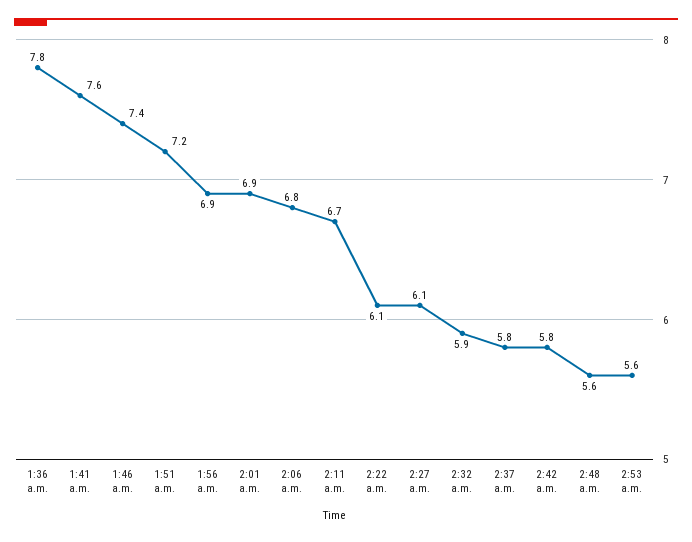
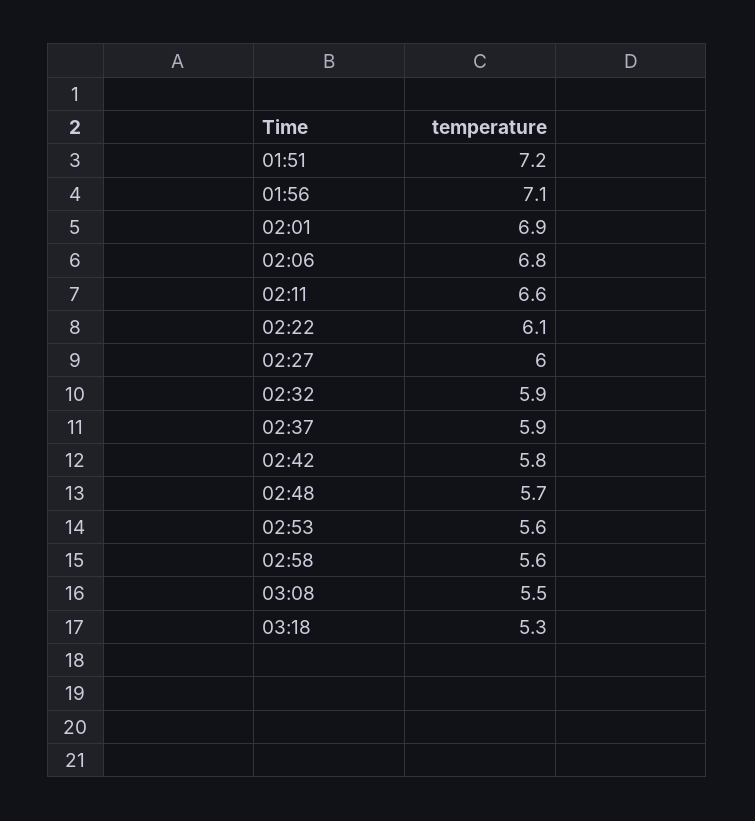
1:36 a.m.: 7.8 -> none
1:41 a.m.: 7.6 -> none
1:46 a.m.: 7.4 -> none
1:56 a.m.: 6.9 -> 7.1
2:11 a.m.: 6.7 -> 6.6
2:27 a.m.: 6.1 -> 6
2:37 a.m.: 5.8 -> 5.9
2:48 a.m.: 5.6 -> 5.7
02:58: none -> 5.6
03:08: none -> 5.5
03:18: none -> 5.3

